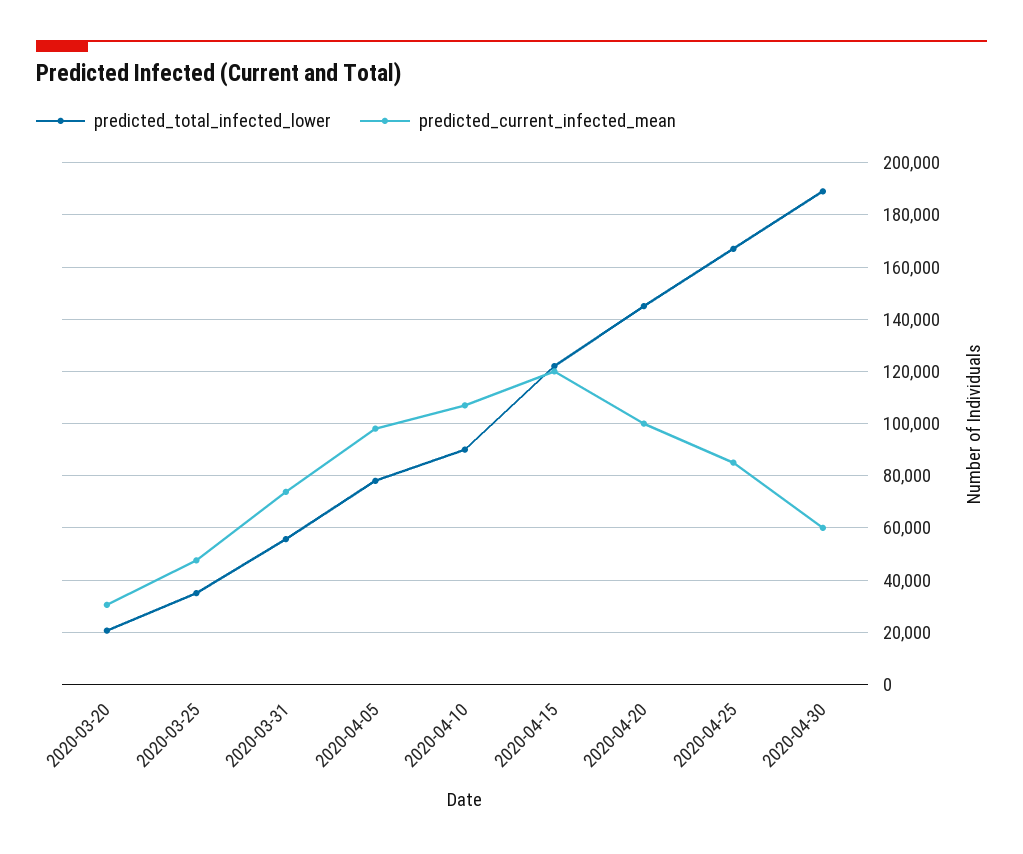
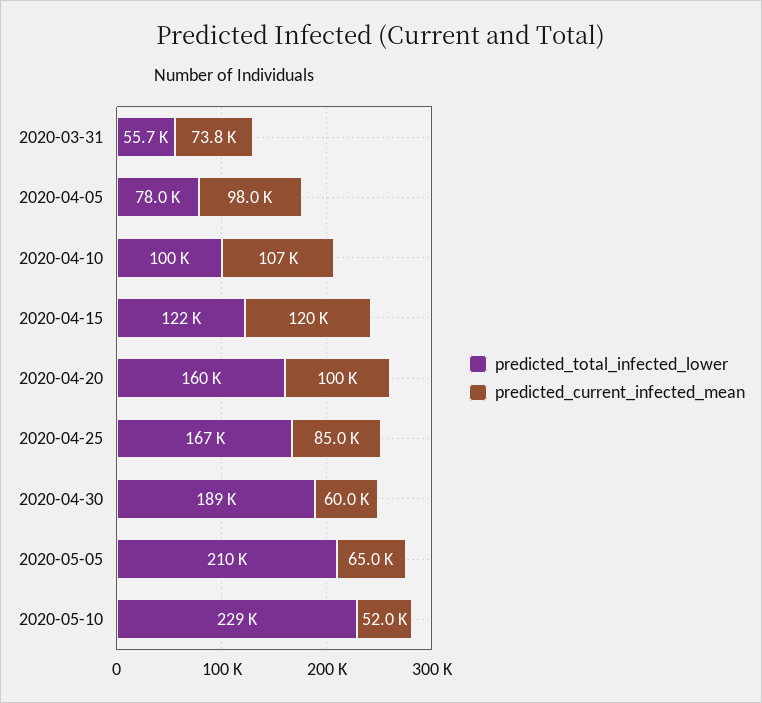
predicted_total_infected_lower, 2020-03-20: 20000 -> none
predicted_current_infected_mean, 2020-03-20: 30000 -> none
predicted_total_infected_lower, 2020-03-25: 35000 -> none
predicted_current_infected_mean, 2020-03-25: 47500 -> none
predicted_total_infected_lower, 2020-04-10: 90000 -> 100000
predicted_total_infected_lower, 2020-04-20: 145000 -> 160000
predicted_total_infected_lower, 2020-05-05: none -> 210000
predicted_current_infected_mean, 2020-05-05: none -> 65000
predicted_total_infected_lower, 2020-05-10: none -> 229000
predicted_current_infected_mean, 2020-05-10: none -> 52000

